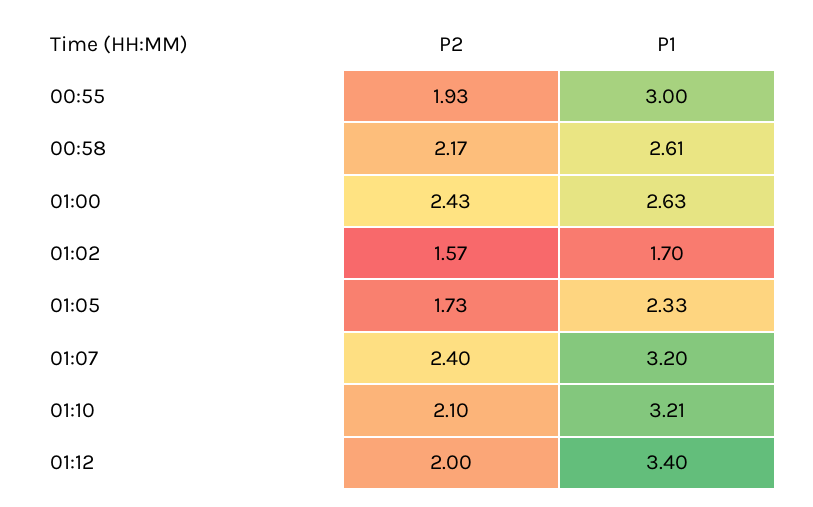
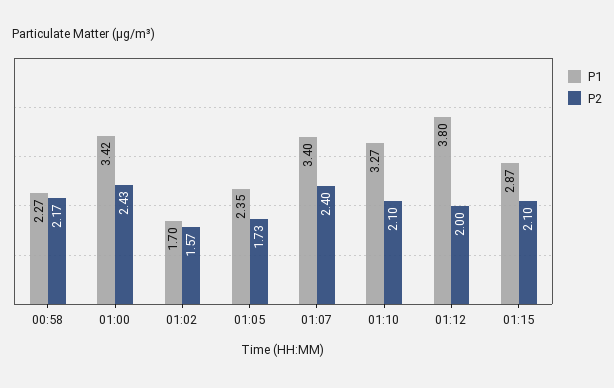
P2, 00:55: 1.93 -> none
P1, 00:55: 3 -> none
P1, 00:58: 2.61 -> 2.27
P1, 01:00: 2.63 -> 3.42
P1, 01:05: 2.33 -> 2.35
P1, 01:07: 3.2 -> 3.4
P1, 01:10: 3.21 -> 3.27
P1, 01:12: 3.4 -> 3.8
P1, 01:15: none -> 2.87
P2, 01:15: none -> 2.1

